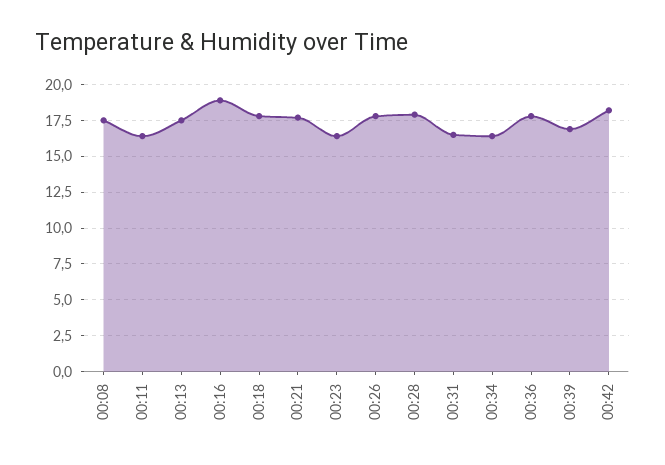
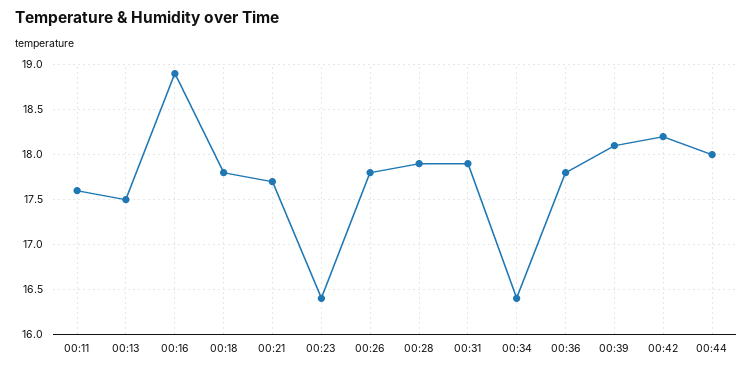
00:08: 17.5 -> none
00:11: 16.5 -> 17.6
00:31: 16.5 -> 17.9
00:39: 17 -> 18.1
00:44: none -> 18

